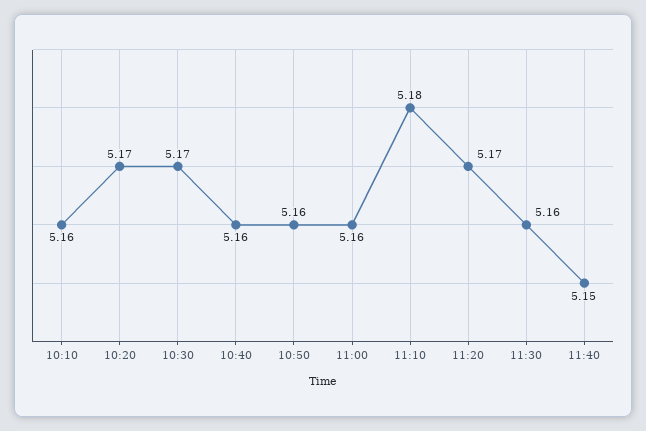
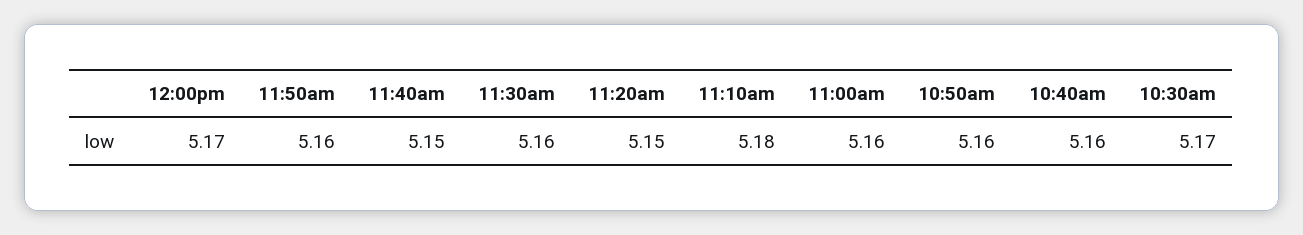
10:10: 5.16 -> none
10:20: 5.17 -> none
11:20: 5.17 -> 5.15
12:00pm: none -> 5.17
11:50am: none -> 5.16

